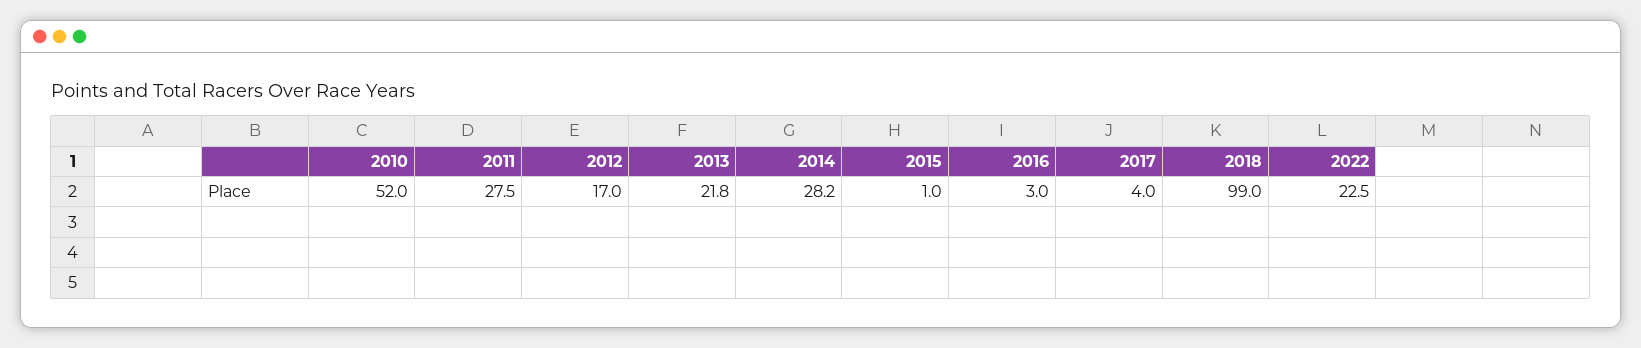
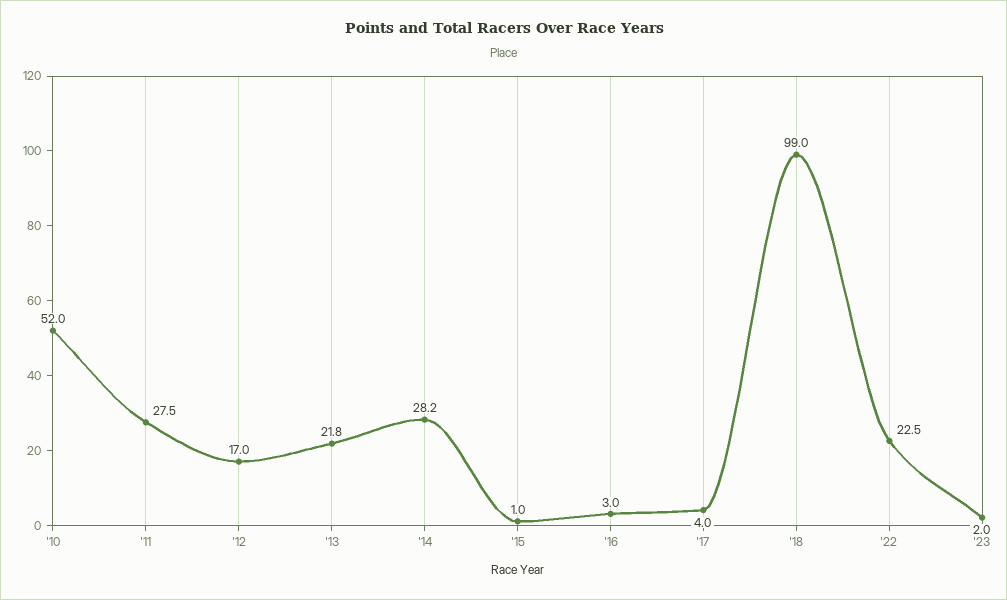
'23: none -> 2

